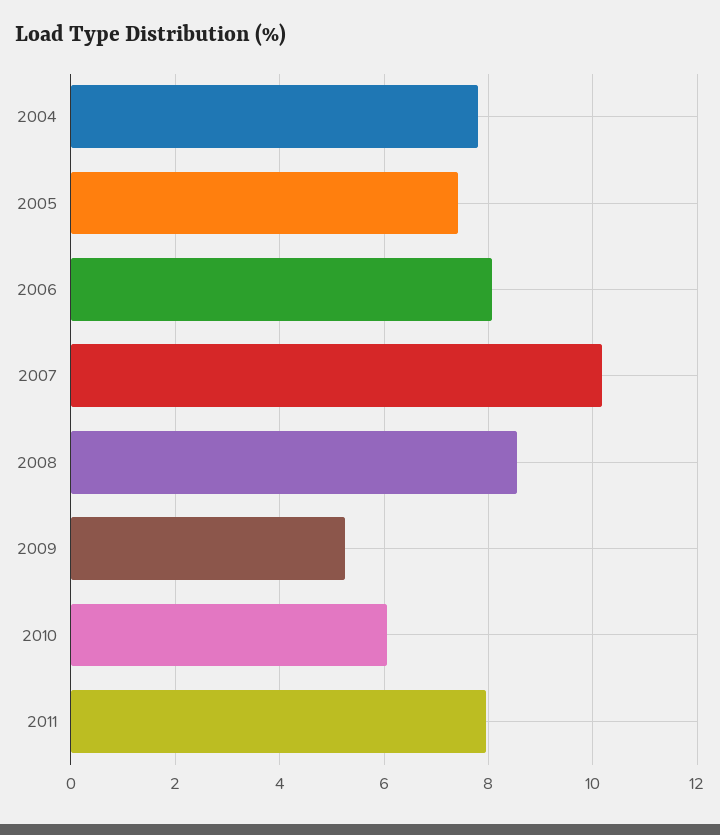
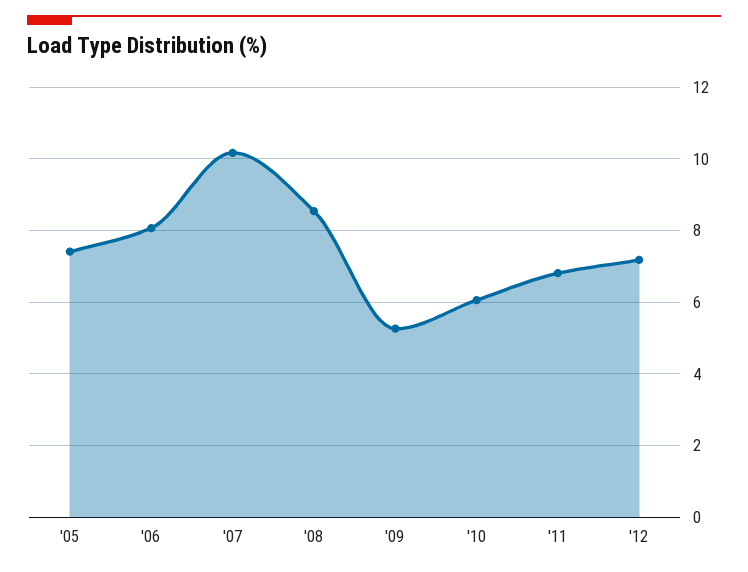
2004: 7.8 -> none
2011: 8 -> 6.8
'12: none -> 7.2

